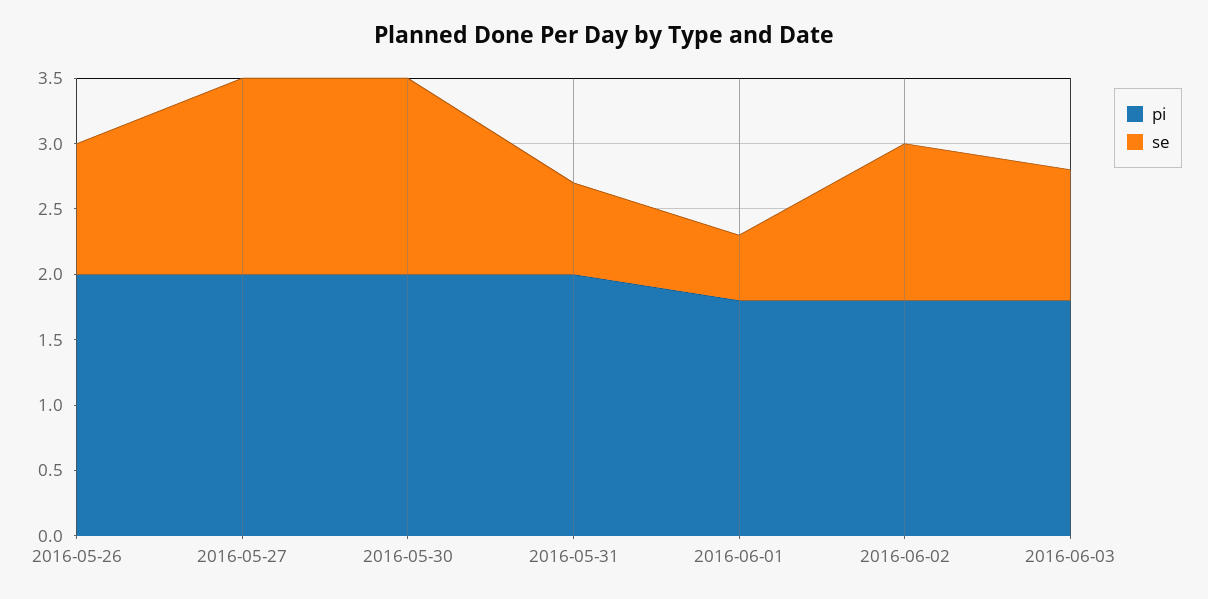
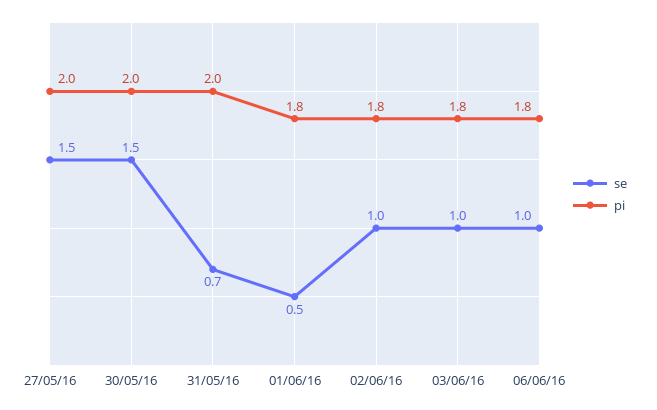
pi, 2016-05-26: 2 -> none
se, 2016-05-26: 1 -> none
se, 2016-06-02: 1.2 -> 1
se, 06/06/16: none -> 1
pi, 06/06/16: none -> 1.8

